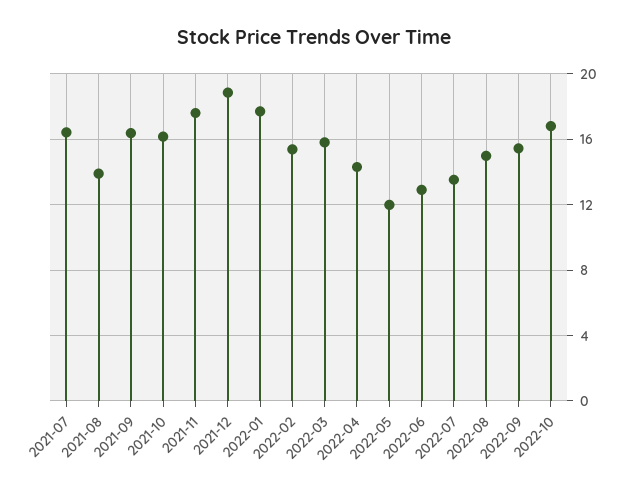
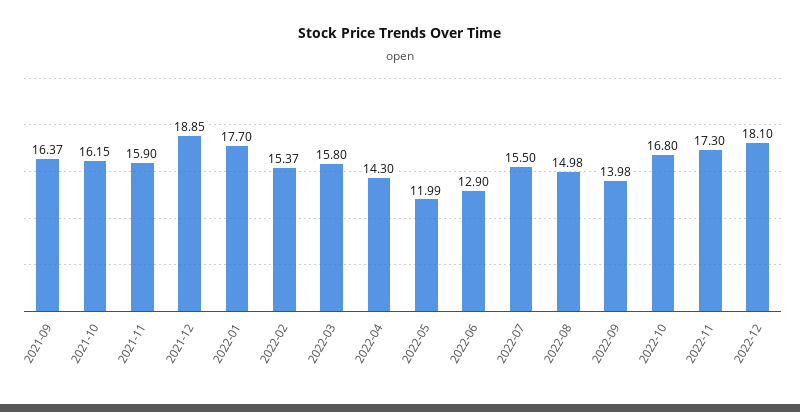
2021-07: 16.5 -> none
2021-08: 14 -> none
2021-11: 17.5 -> 15.9
2022-07: 13.5 -> 15.5
2022-09: 15.5 -> 13.98
2022-11: none -> 17.3
2022-12: none -> 18.1

